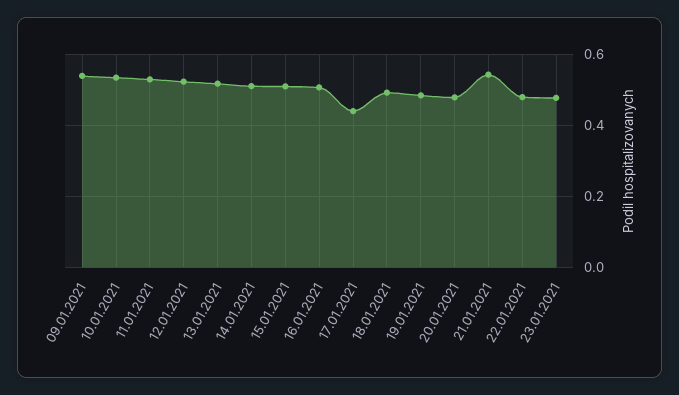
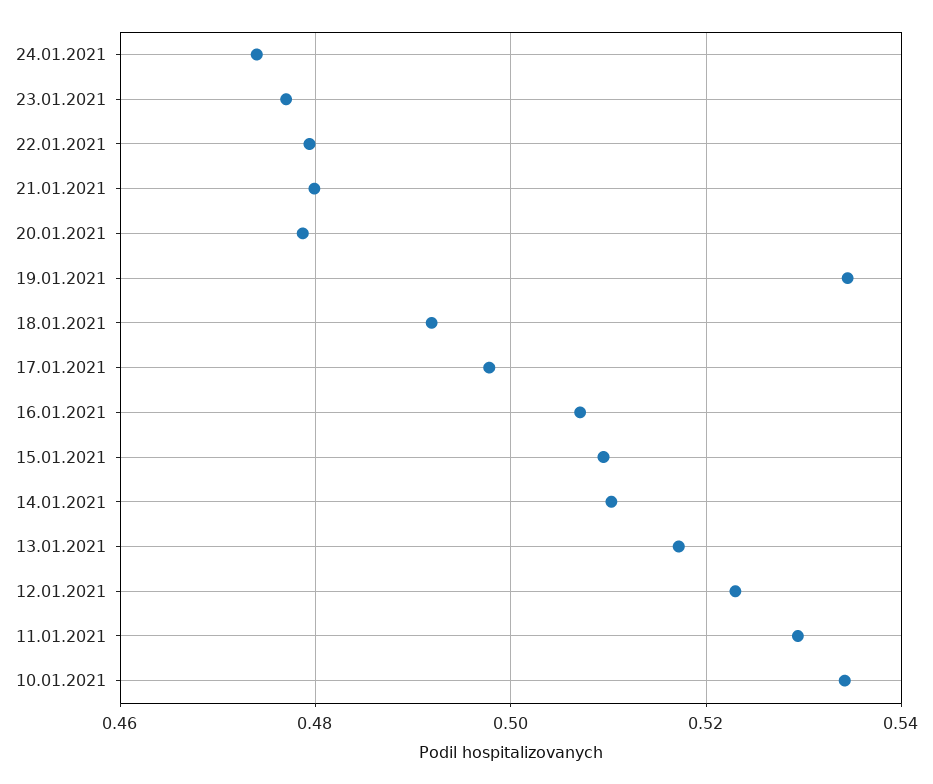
09.01.2021: 0.54 -> none
17.01.2021: 0.44 -> 0.498
19.01.2021: 0.48 -> 0.534
21.01.2021: 0.54 -> 0.48
24.01.2021: none -> 0.474

